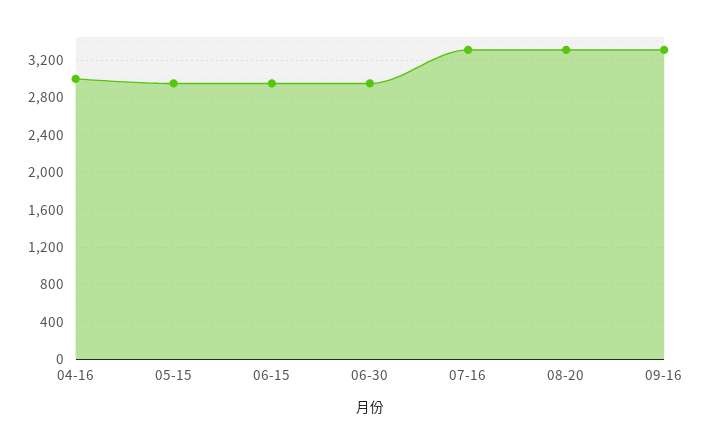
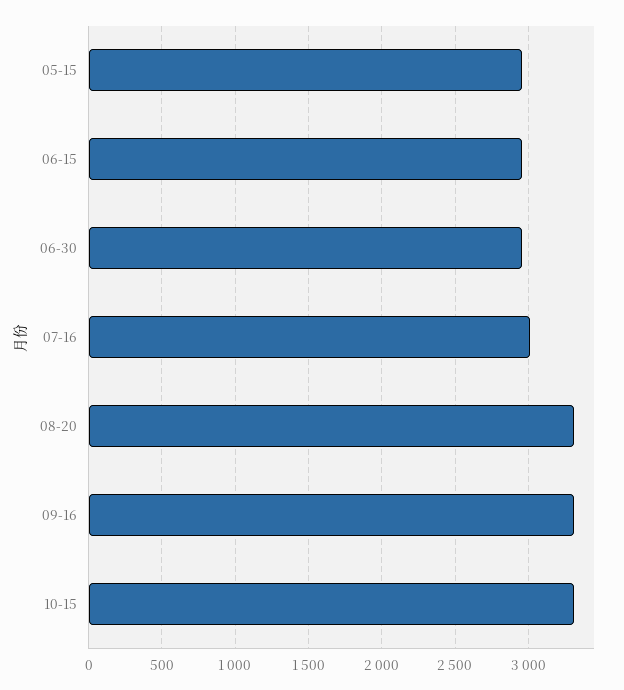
04-16: 3000 -> none
07-16: 3300 -> 3000
10-15: none -> 3300

